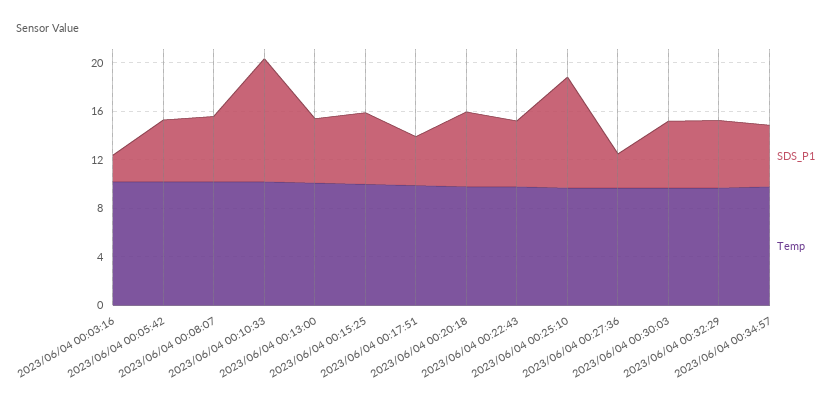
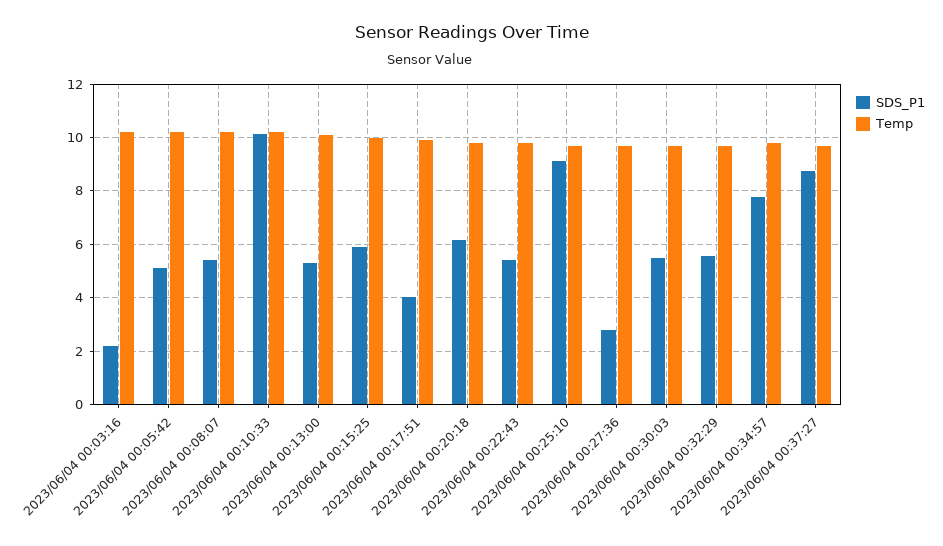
SDS_P1, 2023/06/04 00:34:57: 5 -> 7.75
SDS_P1, 2023/06/04 00:37:27: none -> 8.75
Temp, 2023/06/04 00:37:27: none -> 9.75

